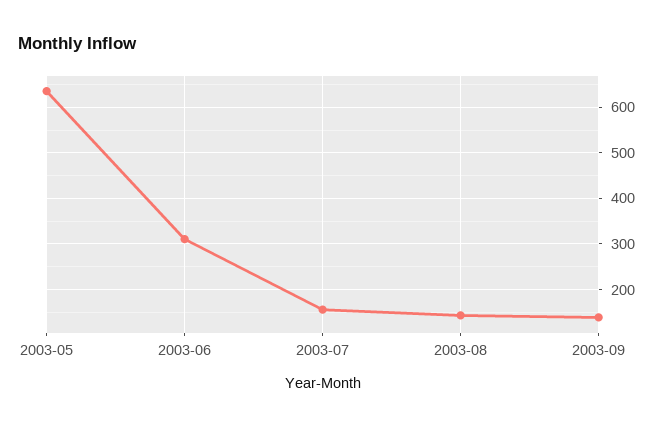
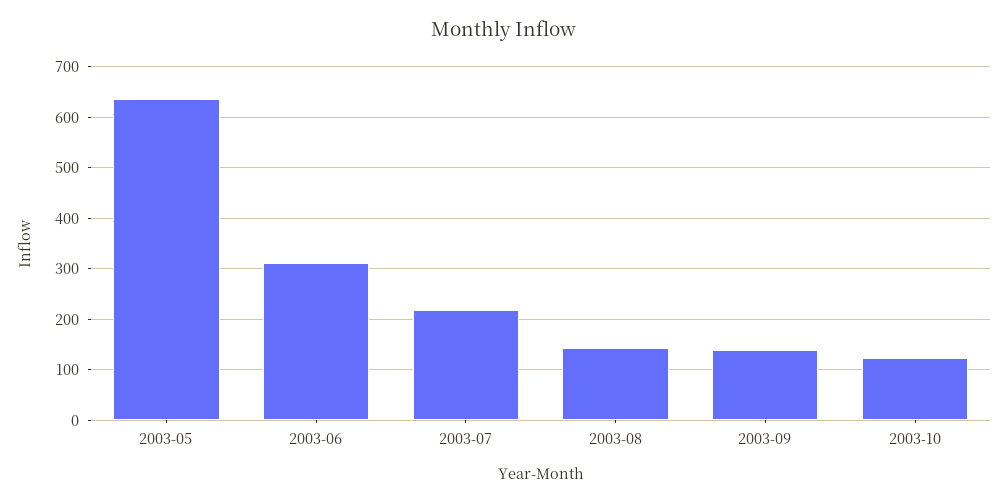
2003-07: 160 -> 220
2003-10: none -> 120

